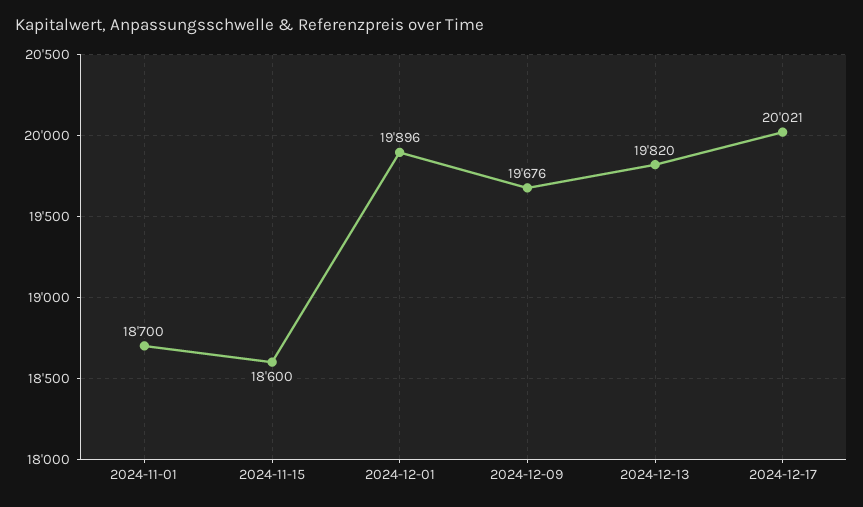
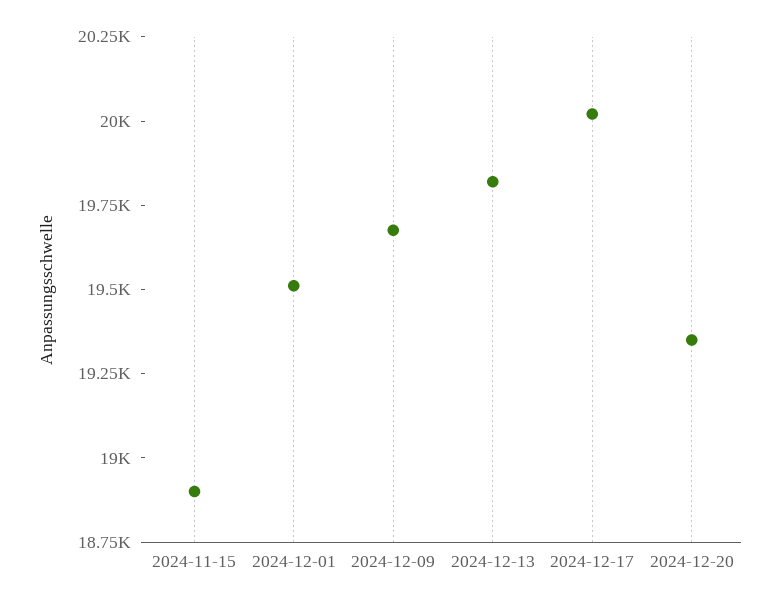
2024-11-01: 18700 -> none
2024-11-15: 18600 -> 18900
2024-12-01: 19896 -> 19500
2024-12-20: none -> 19350

